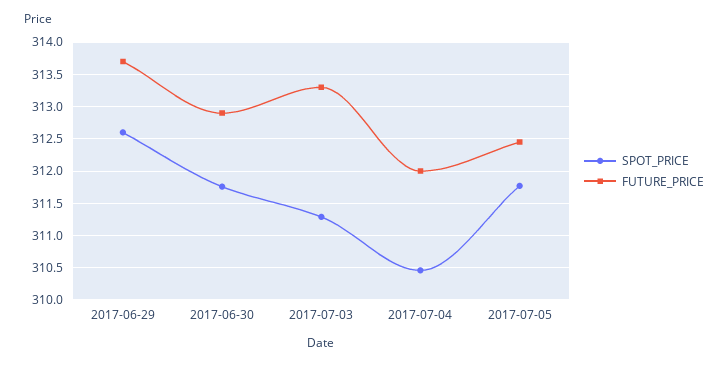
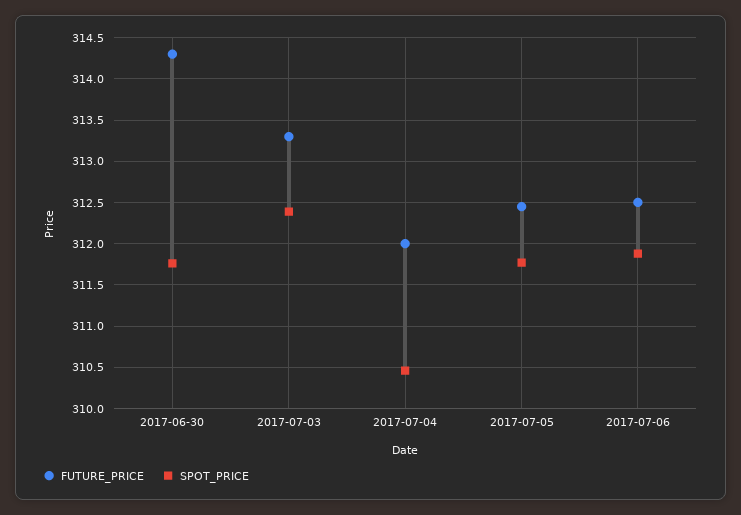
SPOT_PRICE, 2017-06-29: 312.6 -> none
FUTURE_PRICE, 2017-06-29: 313.7 -> none
FUTURE_PRICE, 2017-06-30: 312.9 -> 314.3
SPOT_PRICE, 2017-07-03: 311.3 -> 312.4
FUTURE_PRICE, 2017-07-06: none -> 312.5
SPOT_PRICE, 2017-07-06: none -> 311.9

